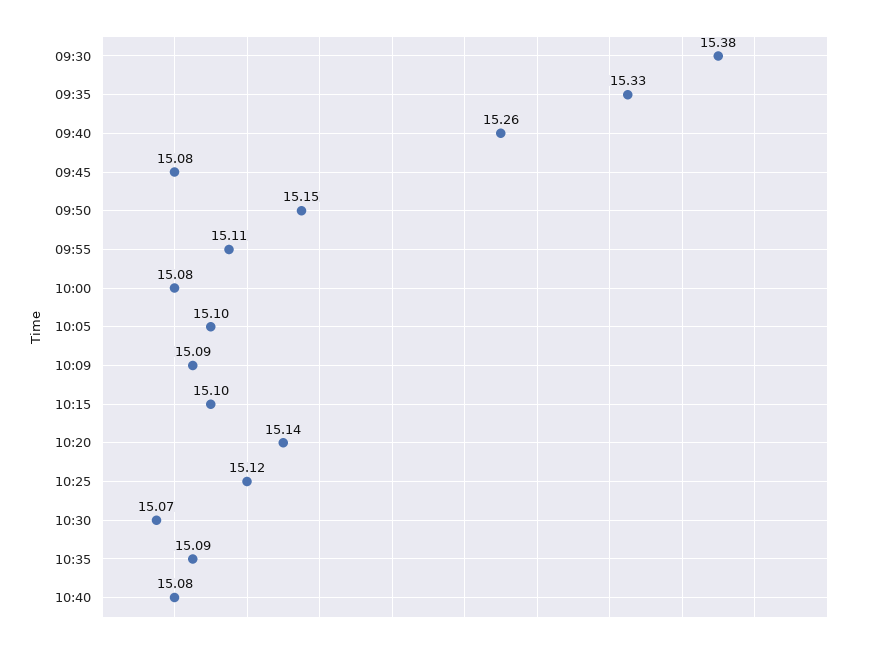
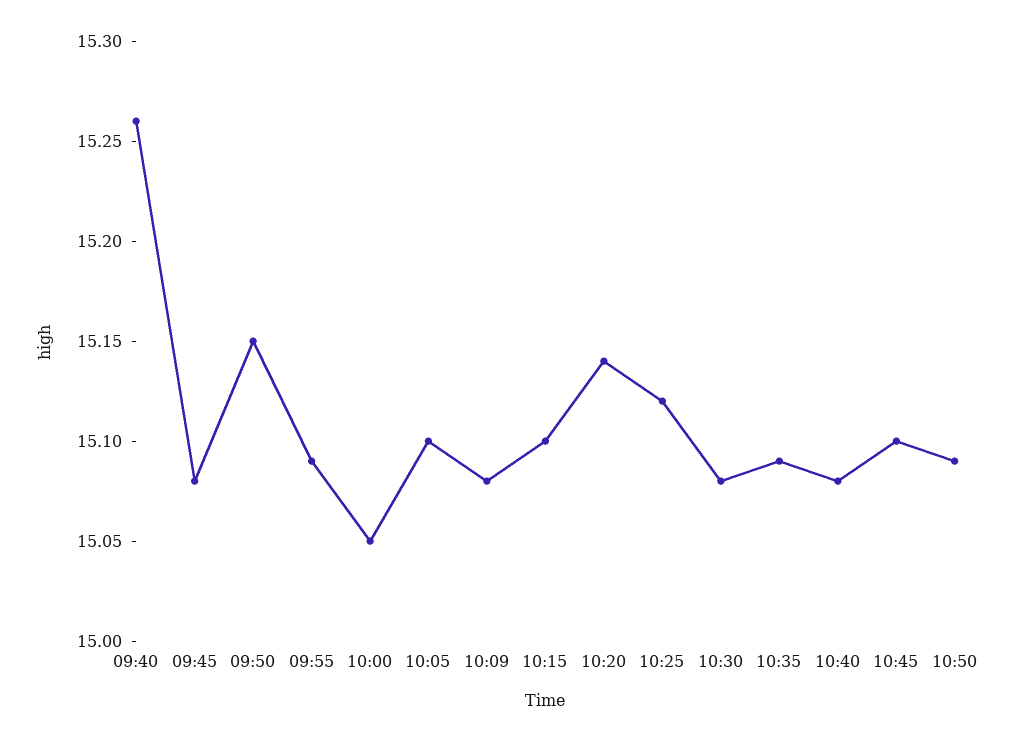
09:30: 15.38 -> none
09:35: 15.33 -> none
09:55: 15.11 -> 15.09
10:00: 15.08 -> 15.05
10:09: 15.09 -> 15.08
10:30: 15.07 -> 15.08
10:45: none -> 15.1
10:50: none -> 15.09

